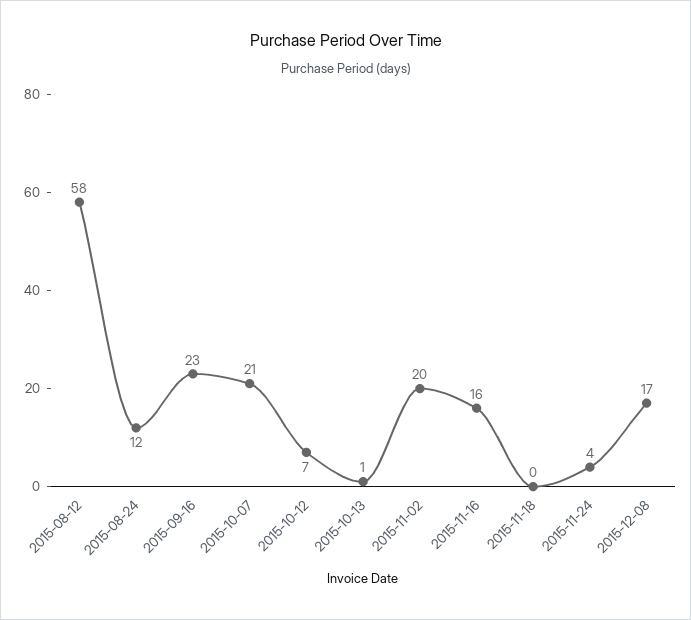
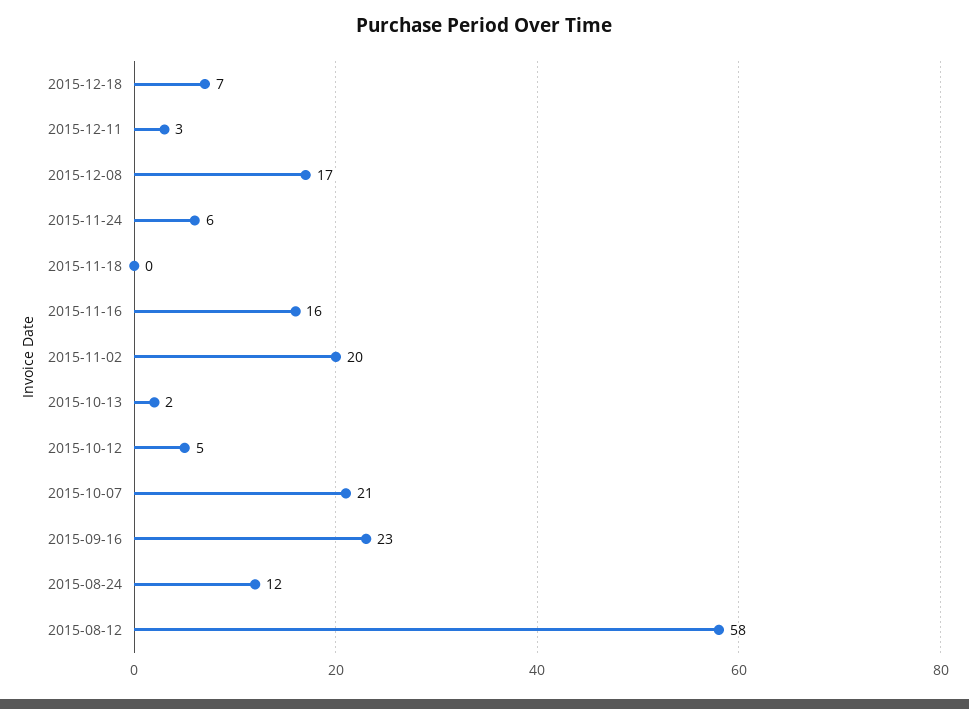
2015-10-12: 7 -> 5
2015-10-13: 1 -> 2
2015-11-24: 4 -> 6
2015-12-18: none -> 7
2015-12-11: none -> 3

